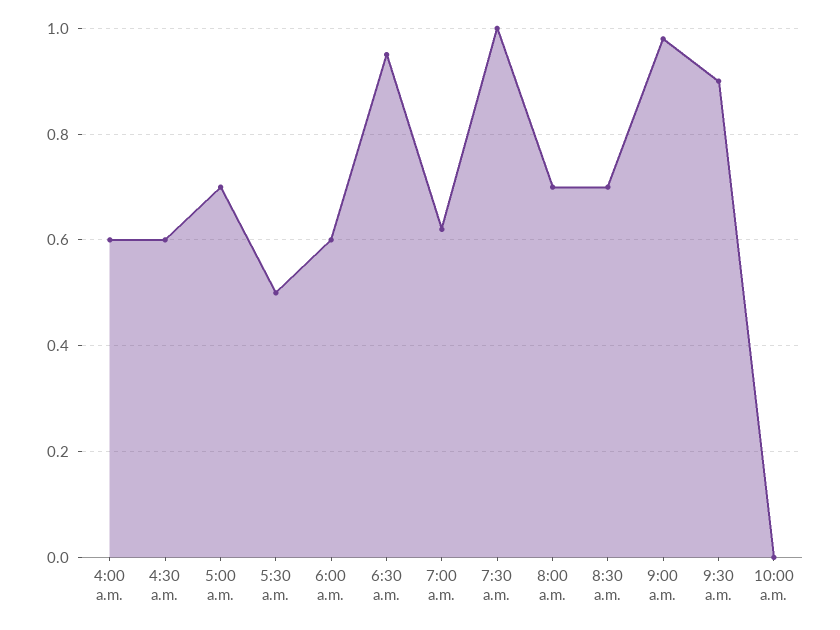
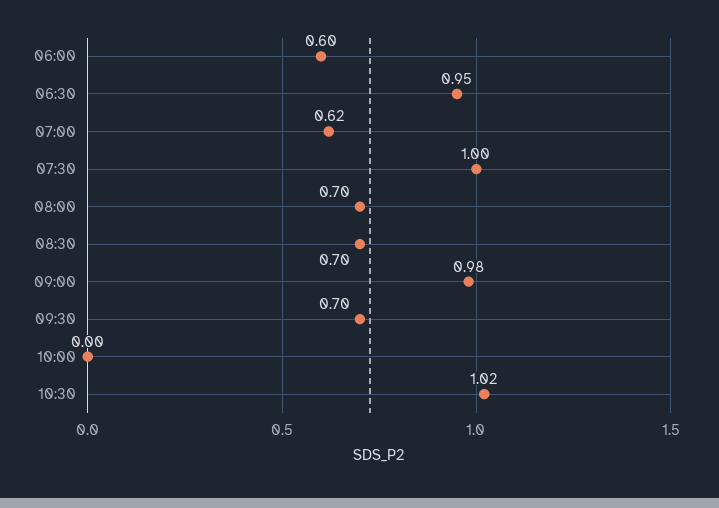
4:00 a.m.: 0.6 -> none
4:30 a.m.: 0.6 -> none
5:00 a.m.: 0.7 -> none
5:30 a.m.: 0.5 -> none
9:30 a.m.: 0.9 -> 0.7
10:30: none -> 1.02

